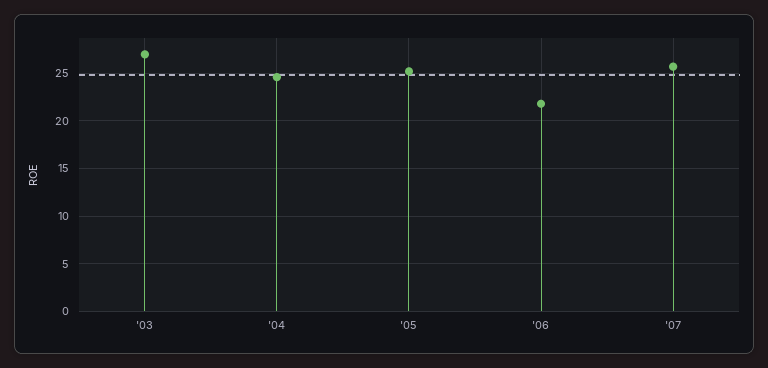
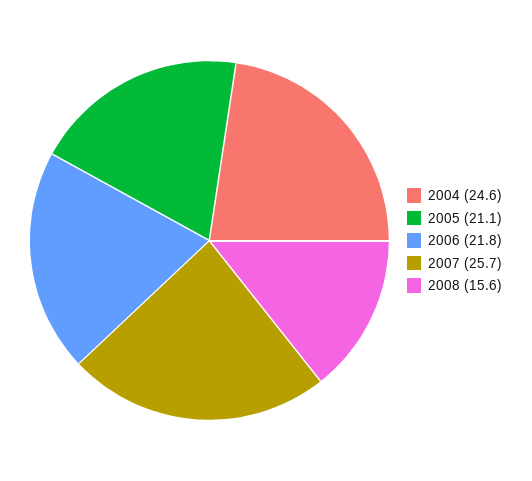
'03: 27 -> none
'05: 25 -> 21.1
2008: none -> 15.6

